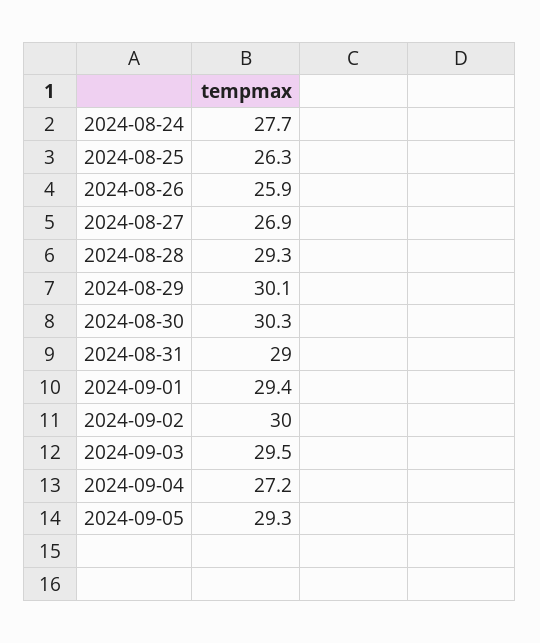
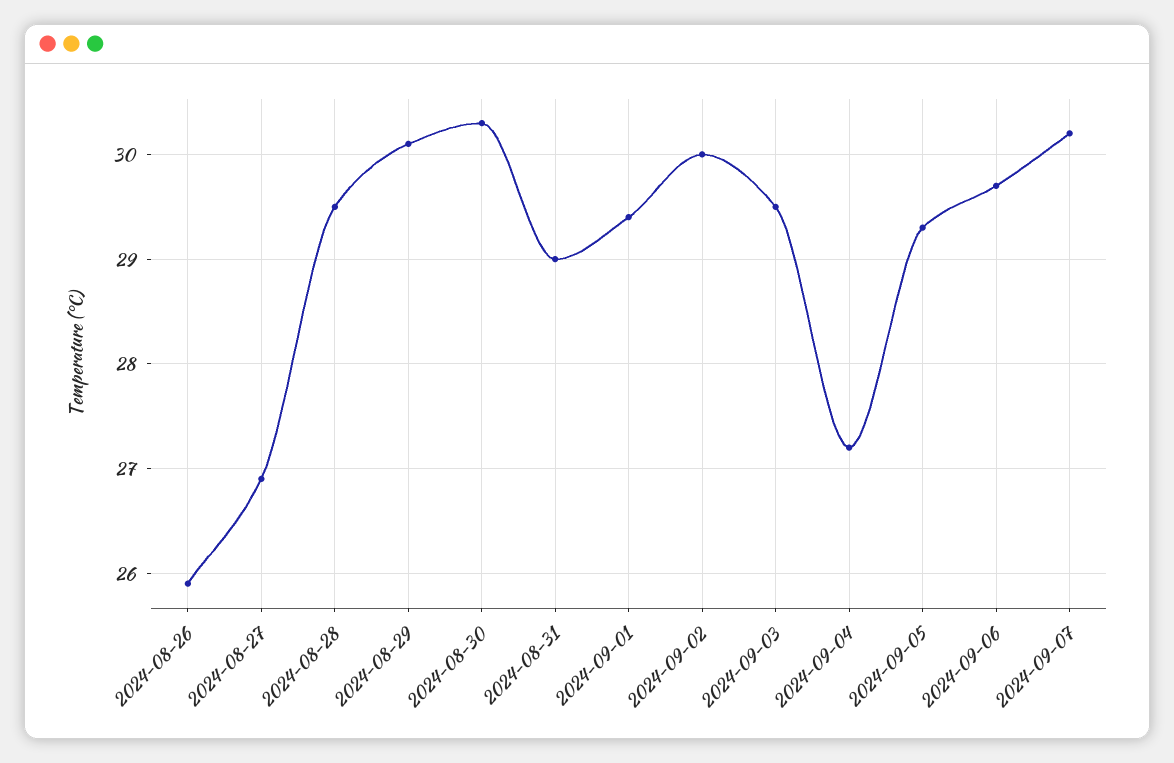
2024-08-24: 27.7 -> none
2024-08-25: 26.3 -> none
2024-08-28: 29.3 -> 29.5
2024-09-06: none -> 29.7
2024-09-07: none -> 30.2

